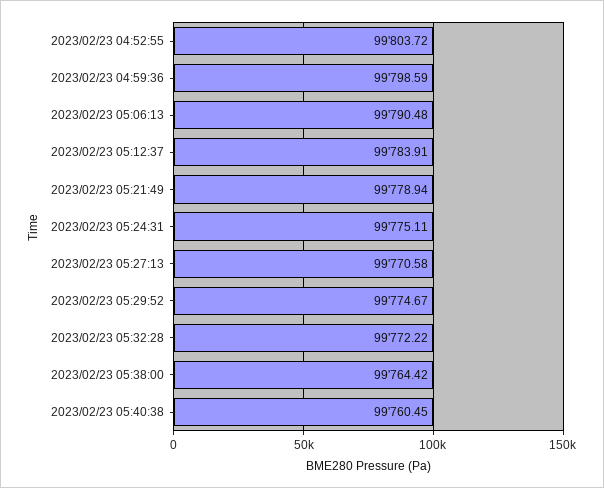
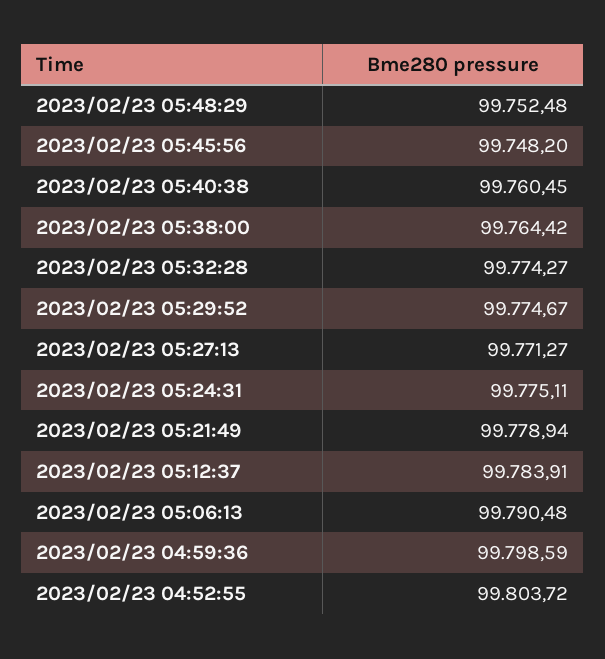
2023/02/23 05:27:13: 99770.58 -> 99771.27
2023/02/23 05:32:28: 99772.22 -> 99774.27
2023/02/23 05:48:29: none -> 99752.48
2023/02/23 05:45:56: none -> 99748.2

